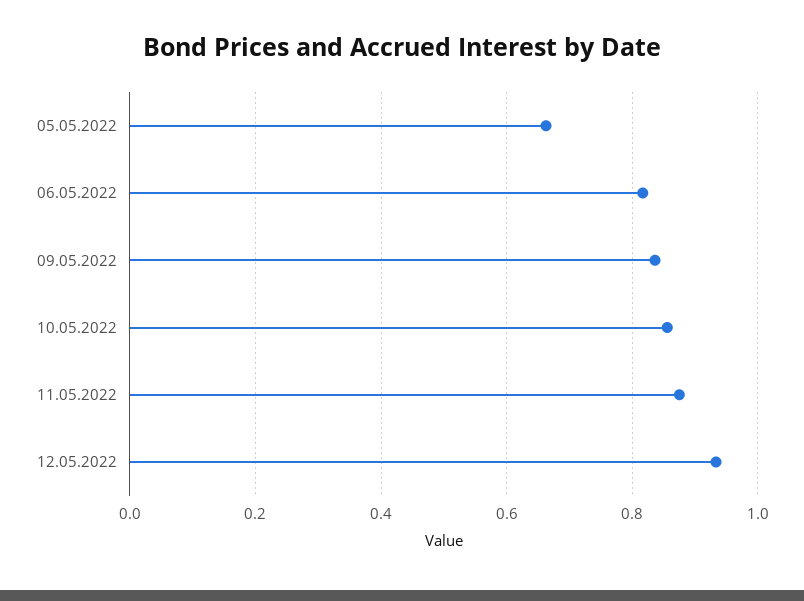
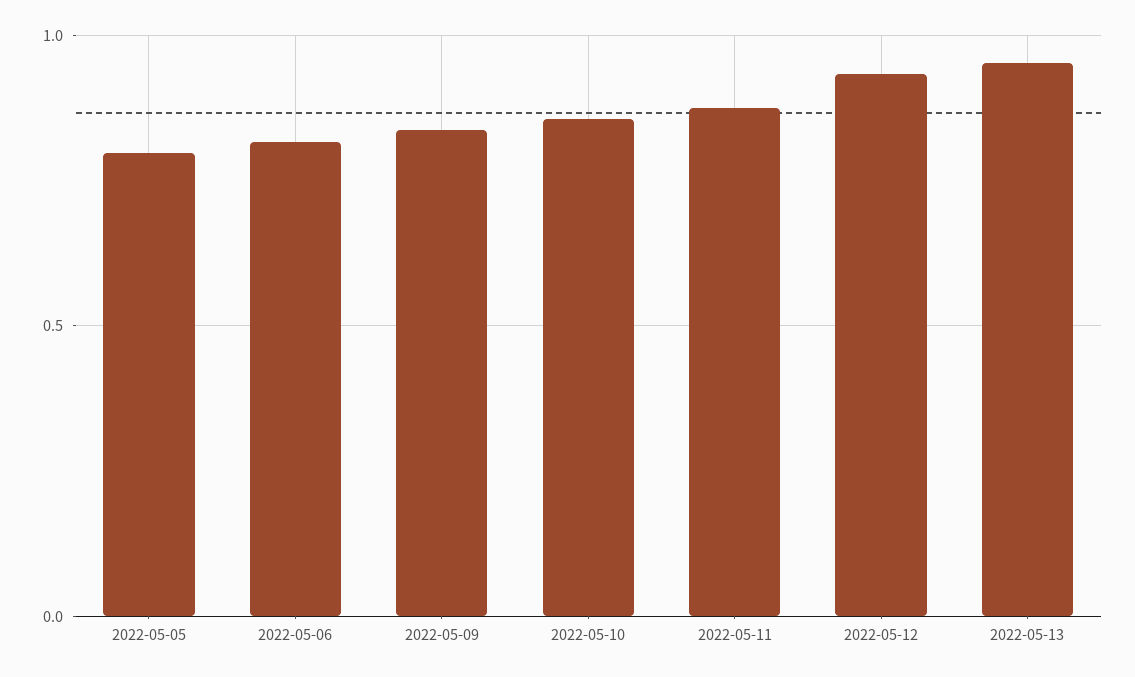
05.05.2022: 0.66 -> 0.8
2022-05-13: none -> 0.95

